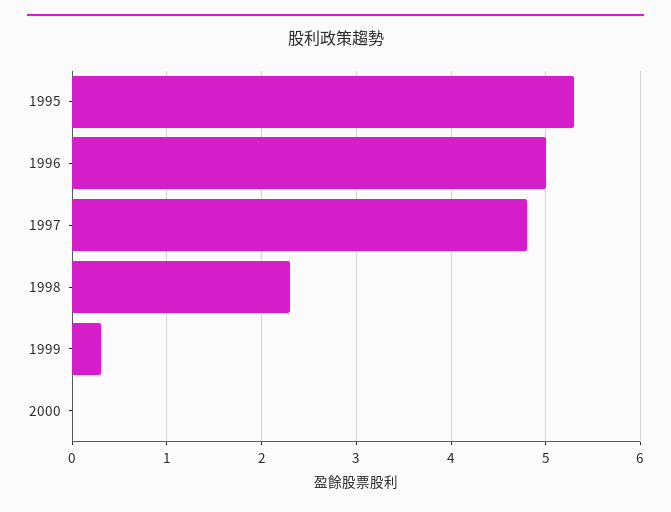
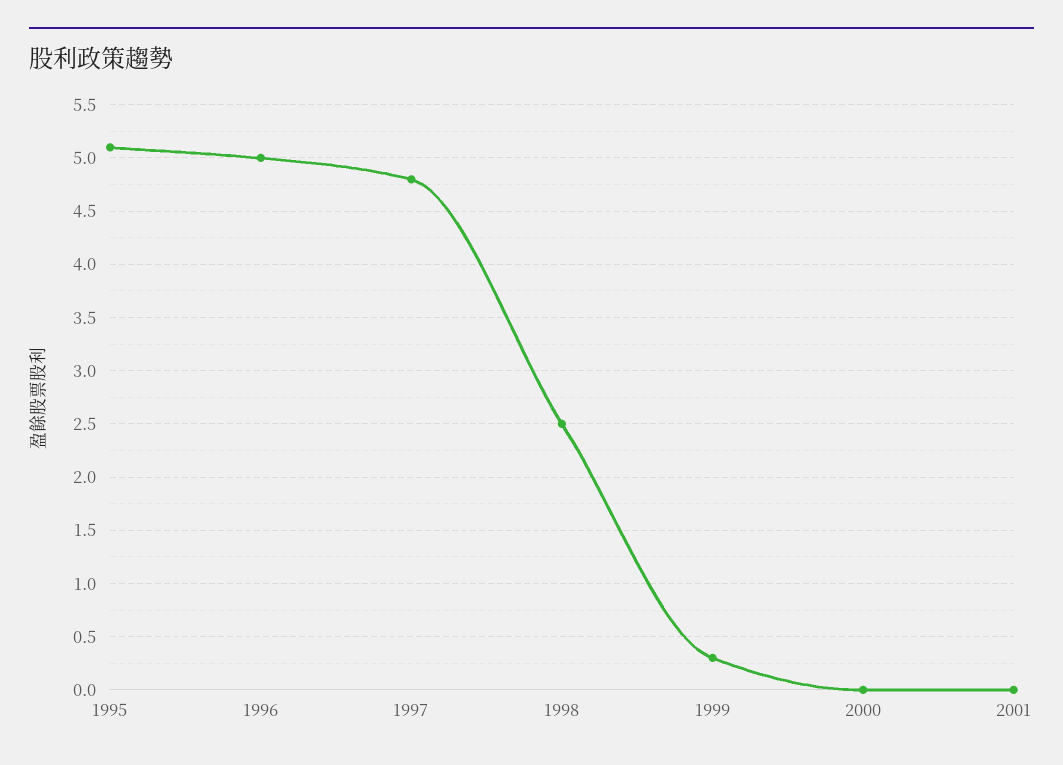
1995: 5.3 -> 5.1
1998: 2.3 -> 2.5
2001: none -> 0

